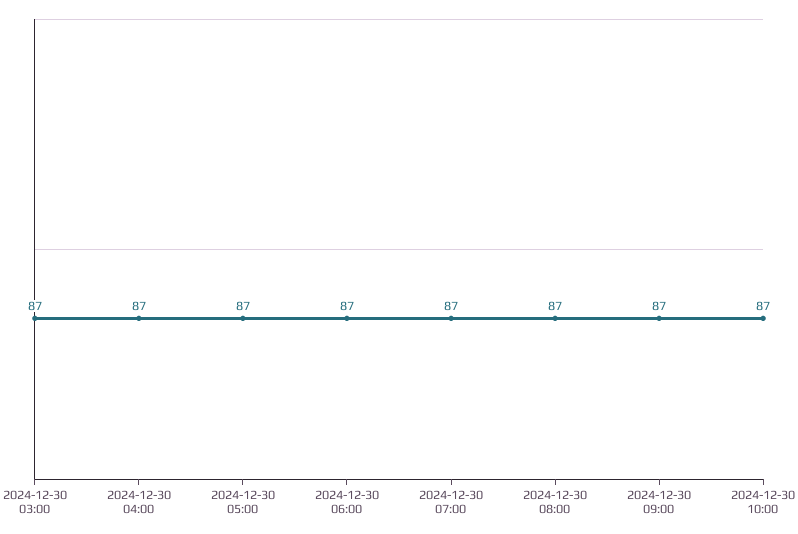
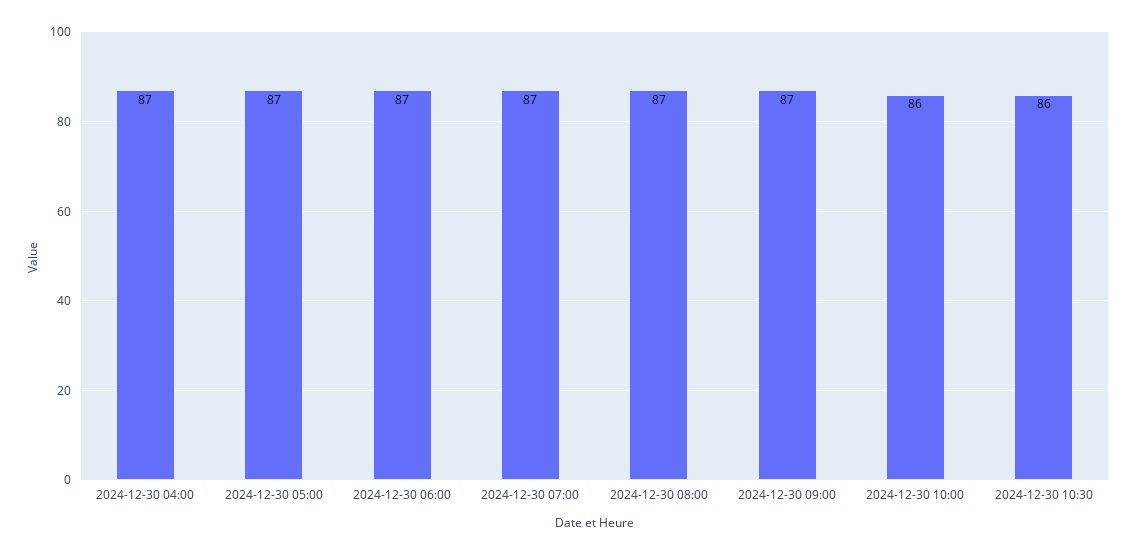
2024-12-30 03:00: 87 -> none
2024-12-30 10:00: 87 -> 86
2024-12-30 10:30: none -> 86

